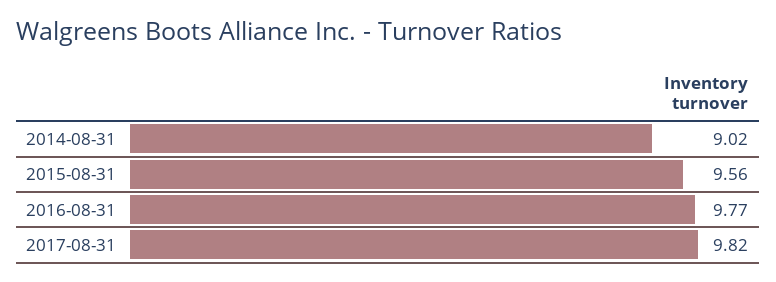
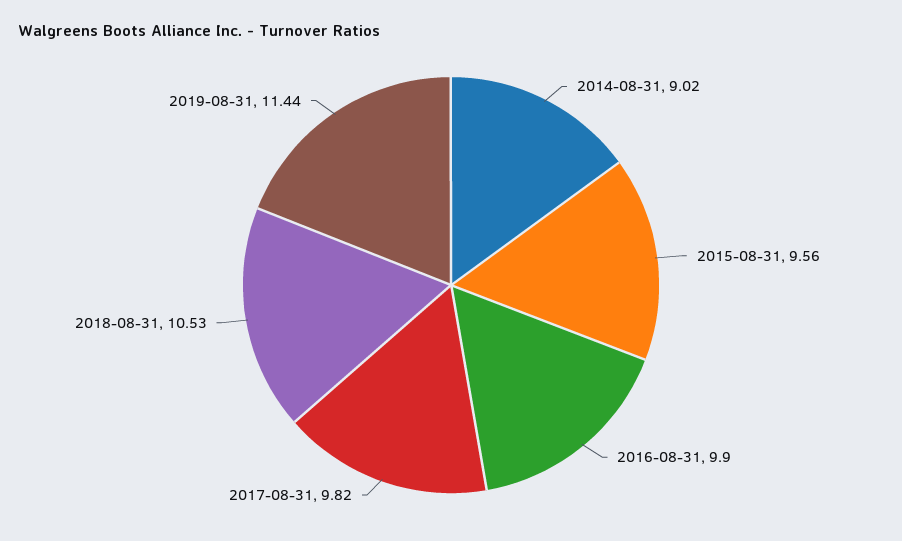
2016-08-31: 9.77 -> 9.9
2018-08-31: none -> 10.53
2019-08-31: none -> 11.44

